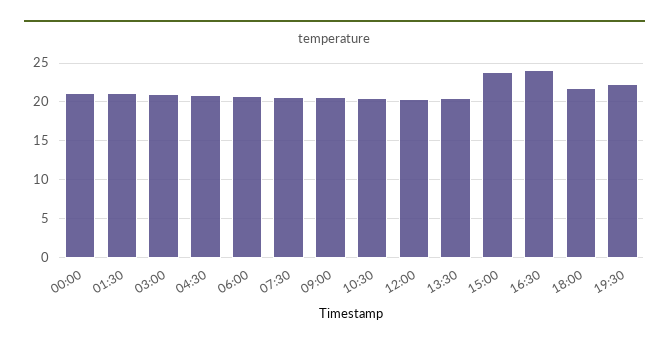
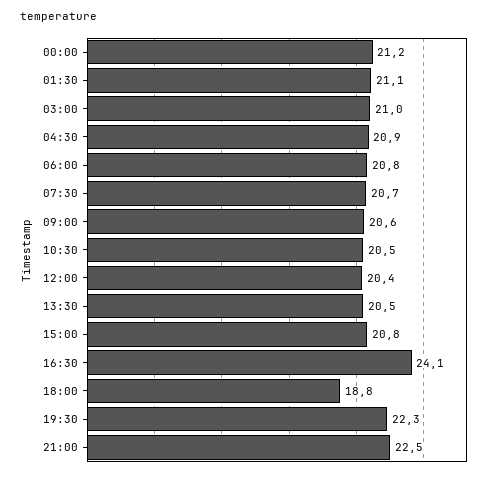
15:00: 24 -> 20.8
18:00: 22 -> 18.8
21:00: none -> 22.5

